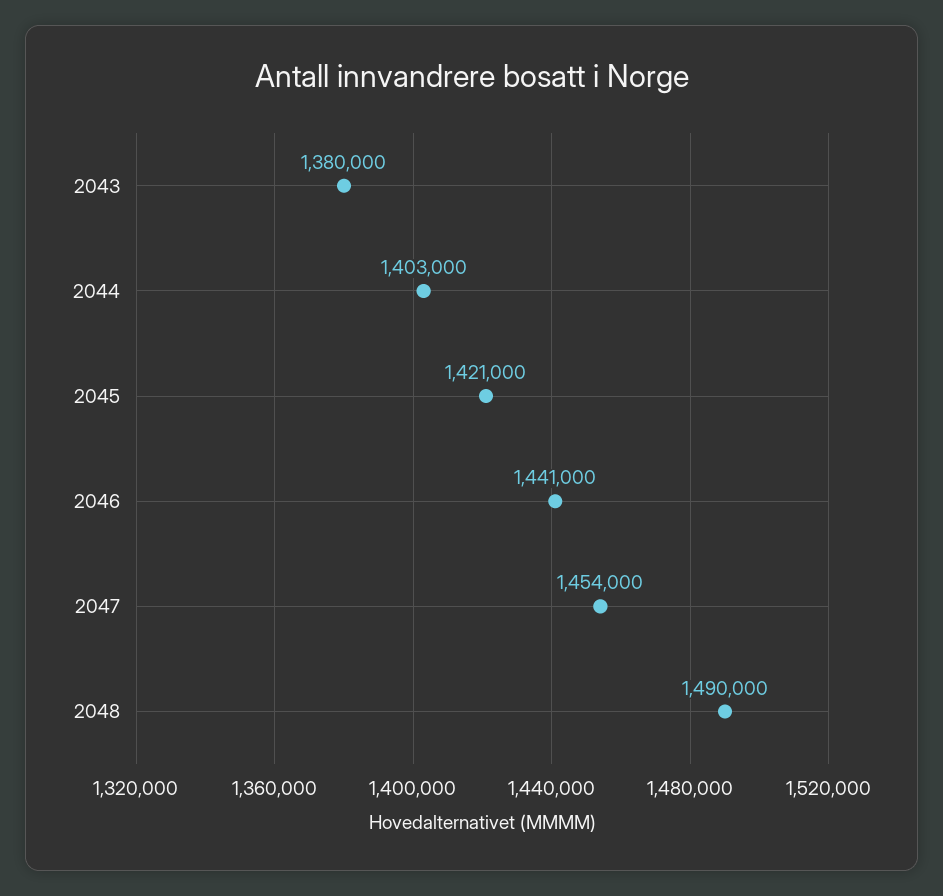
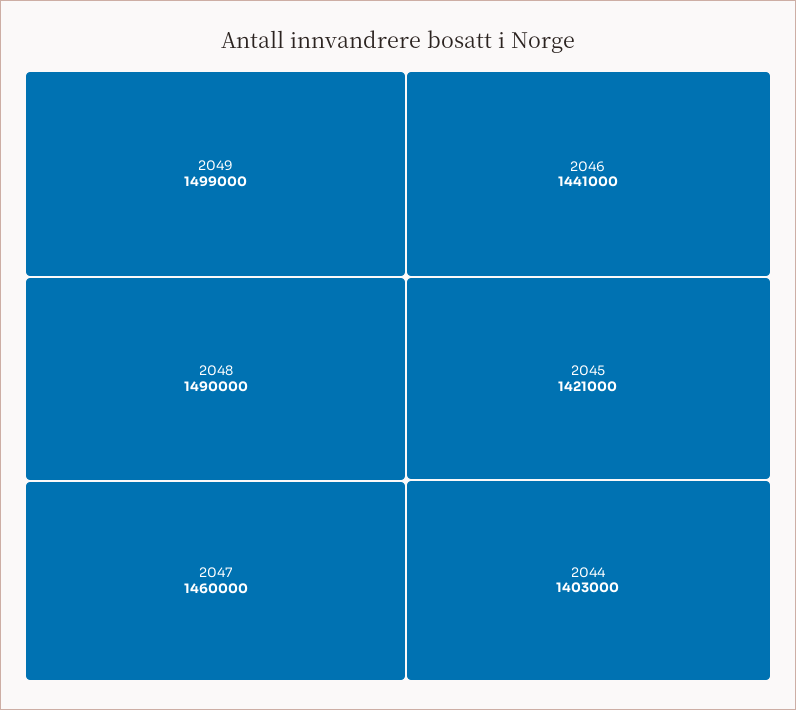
2043: 1380000 -> none
2047: 1454000 -> 1460000
2049: none -> 1499000

